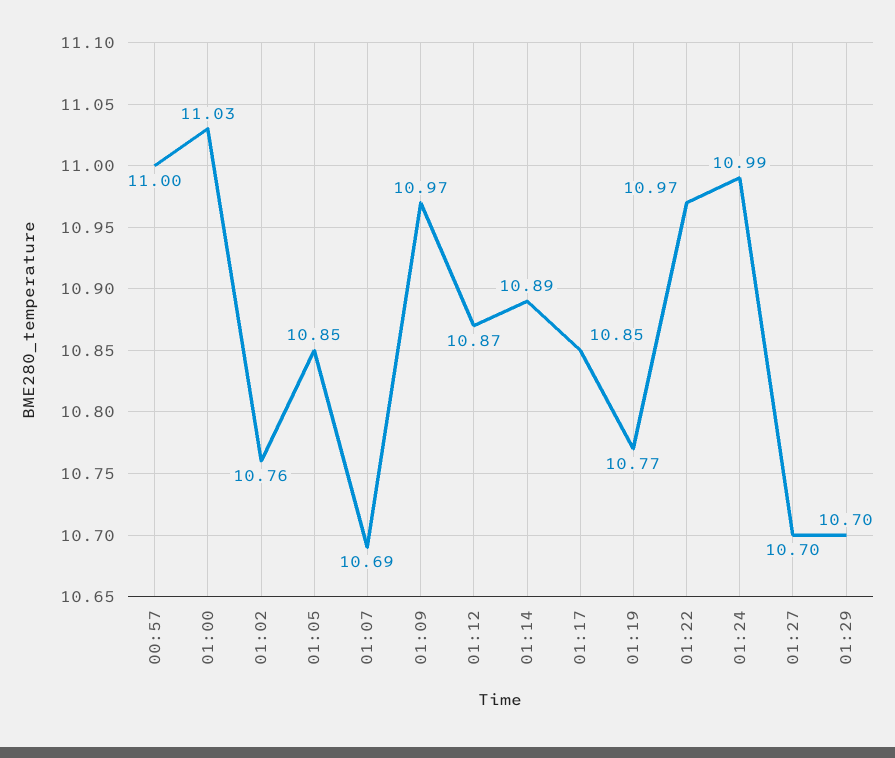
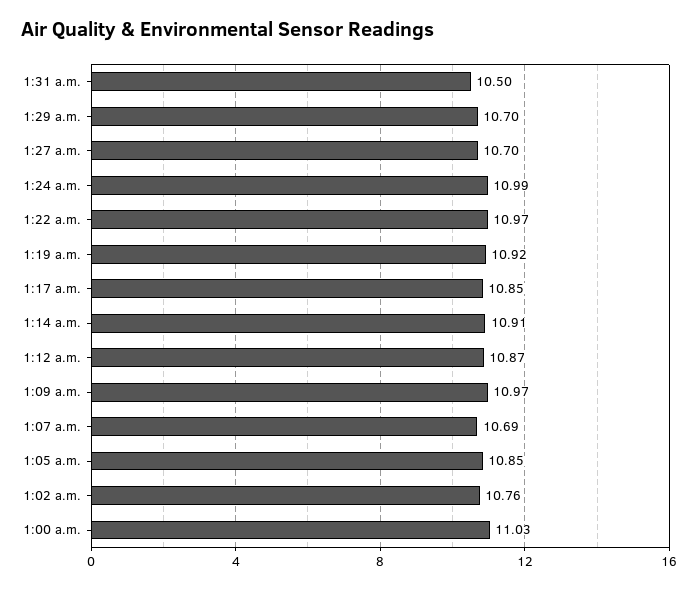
00:57: 11 -> none
01:14: 10.89 -> 10.91
01:19: 10.77 -> 10.92
1:31 a.m.: none -> 10.5

